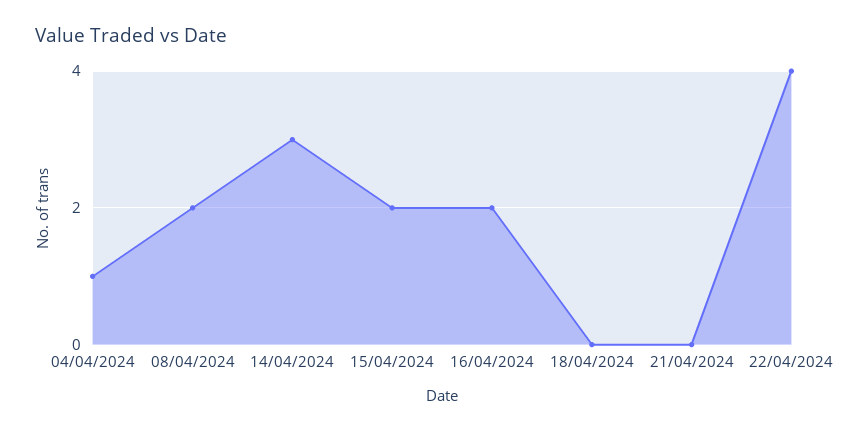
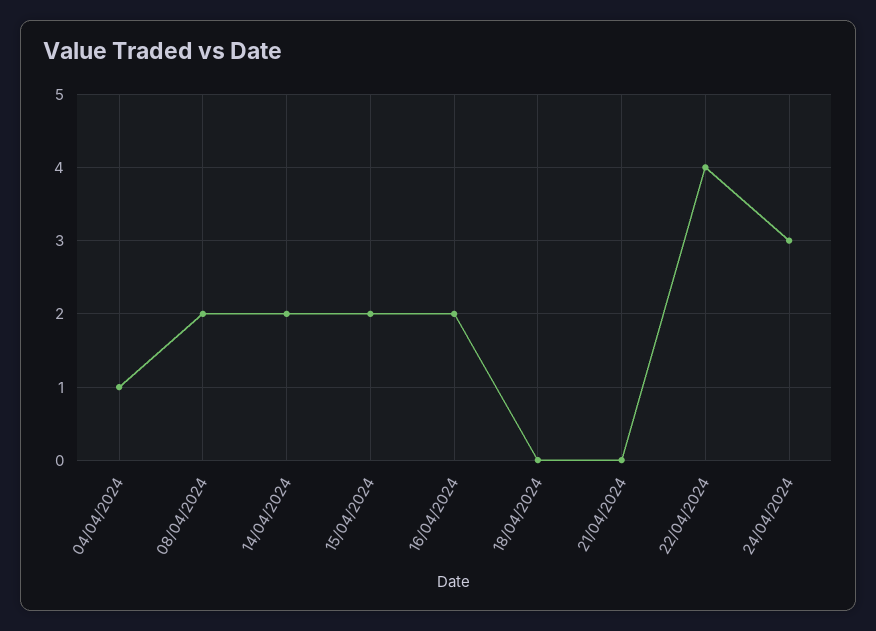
14/04/2024: 3 -> 2
24/04/2024: none -> 3

